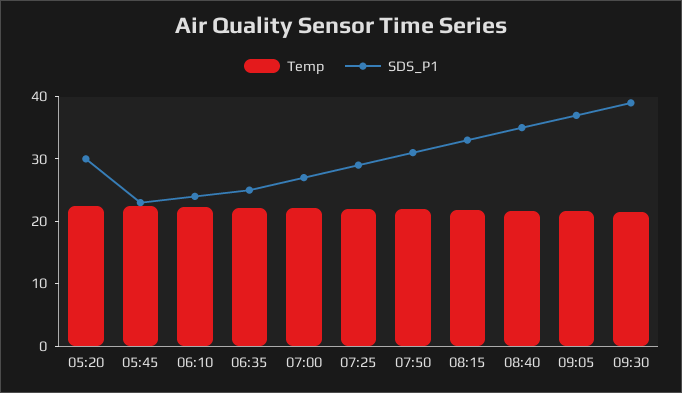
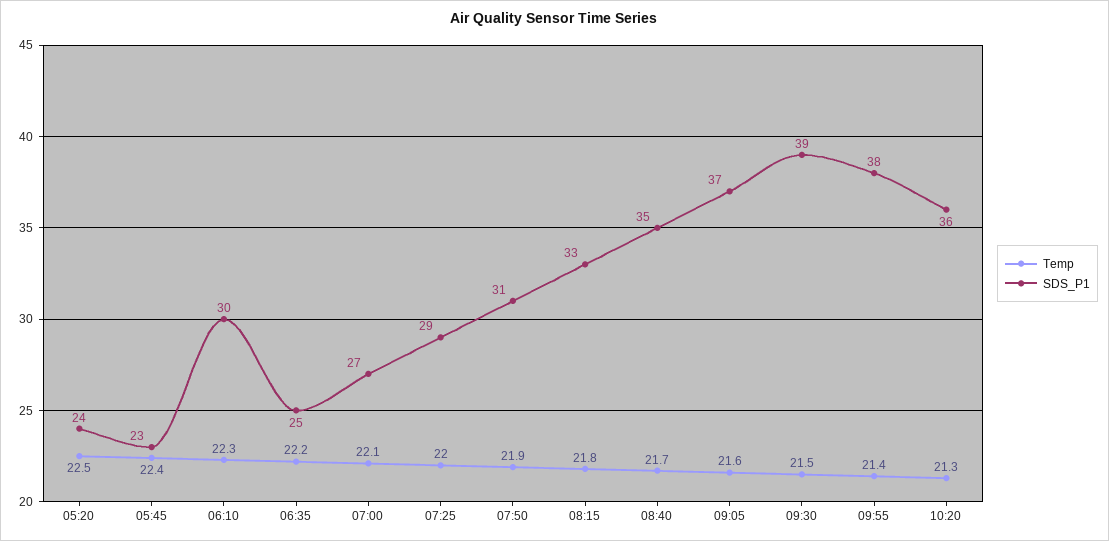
SDS_P1, 05:20: 30 -> 24
SDS_P1, 06:10: 24 -> 30
Temp, 09:55: none -> 21.4
SDS_P1, 09:55: none -> 38
Temp, 10:20: none -> 21.3
SDS_P1, 10:20: none -> 36

